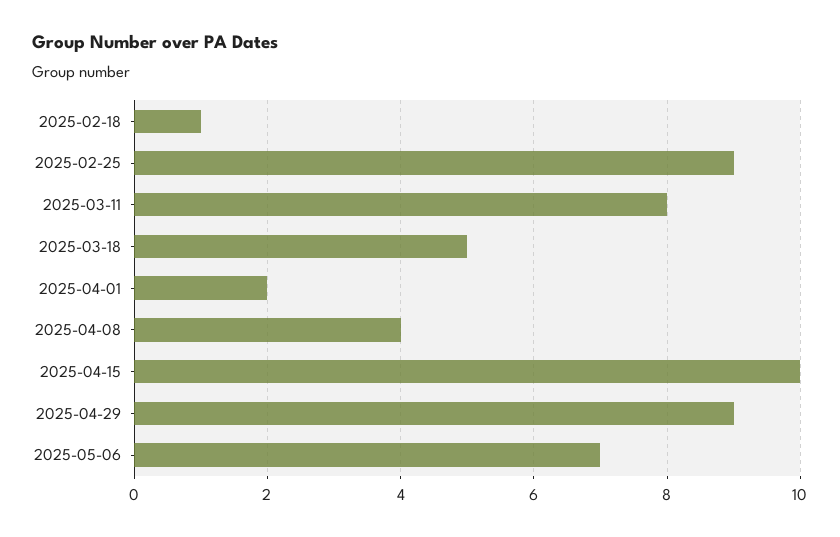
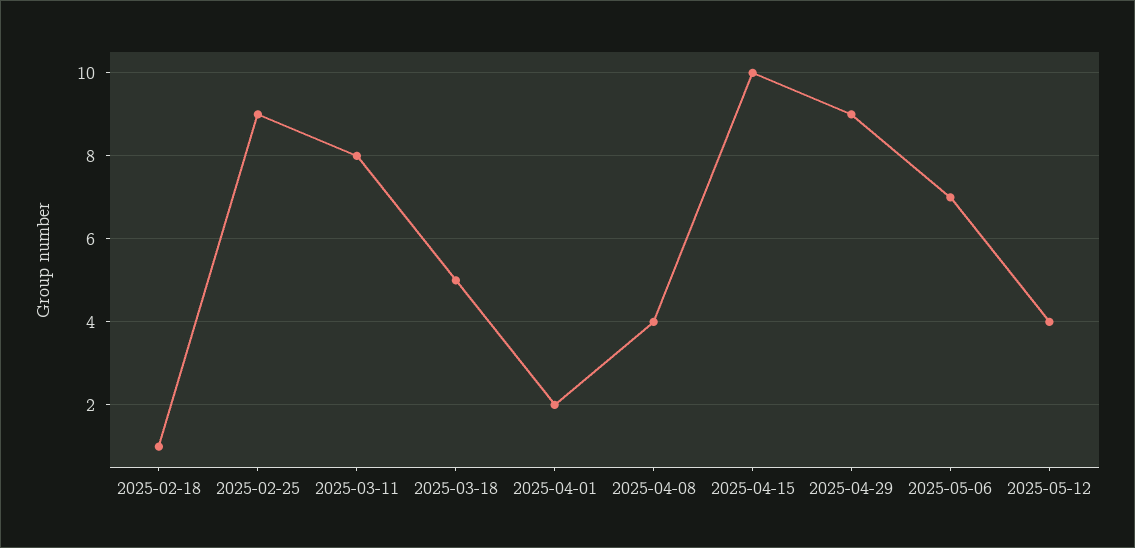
2025-05-12: none -> 4

